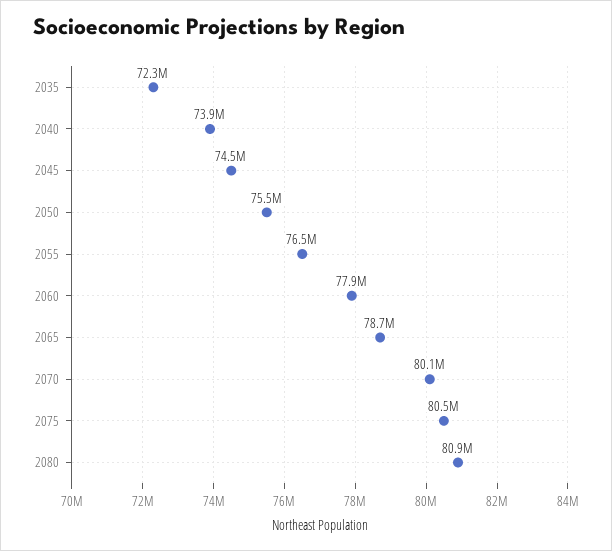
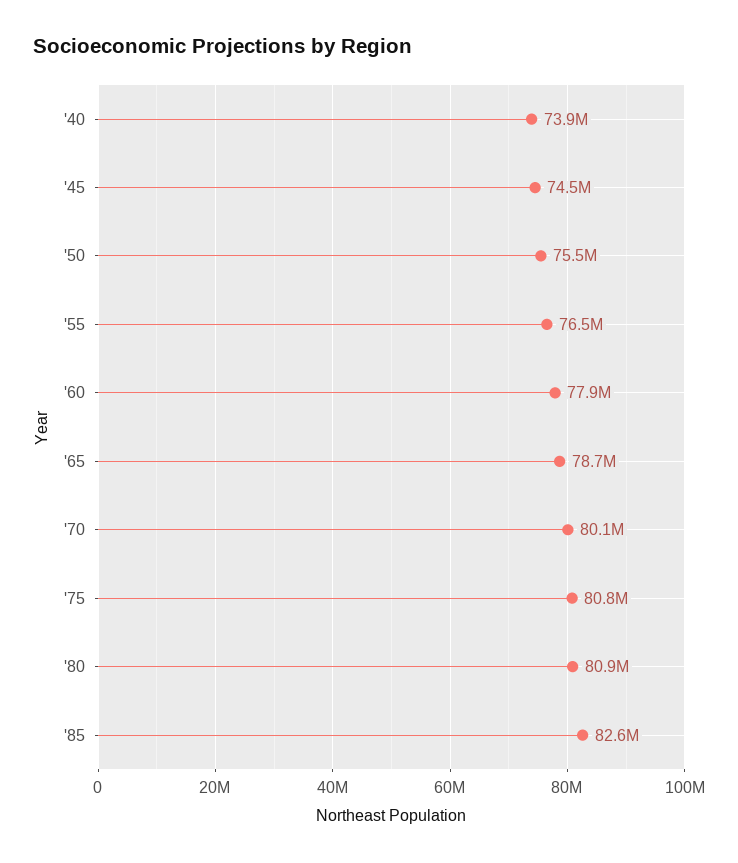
2035: 72300000 -> none
2075: 80500000 -> 80800000
'85: none -> 82600000

